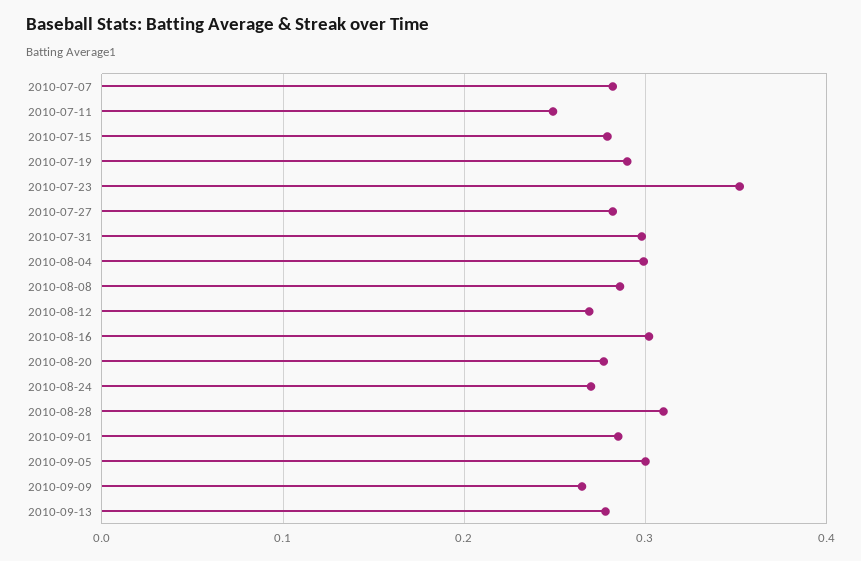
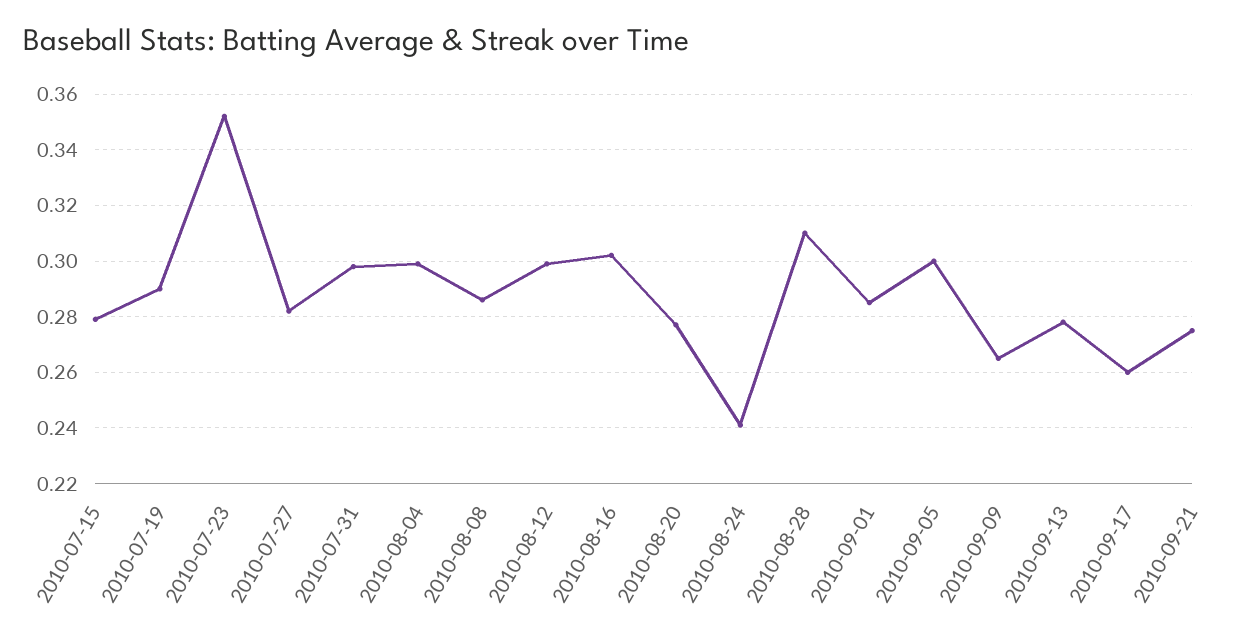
2010-07-07: 0.28 -> none
2010-07-11: 0.25 -> none
2010-08-12: 0.27 -> 0.3
2010-08-24: 0.27 -> 0.24
2010-09-17: none -> 0.26
2010-09-21: none -> 0.275

